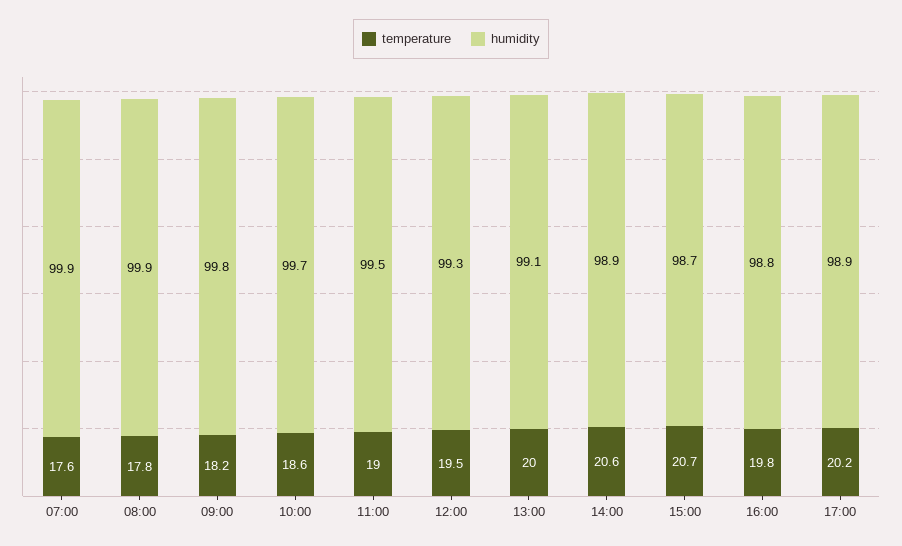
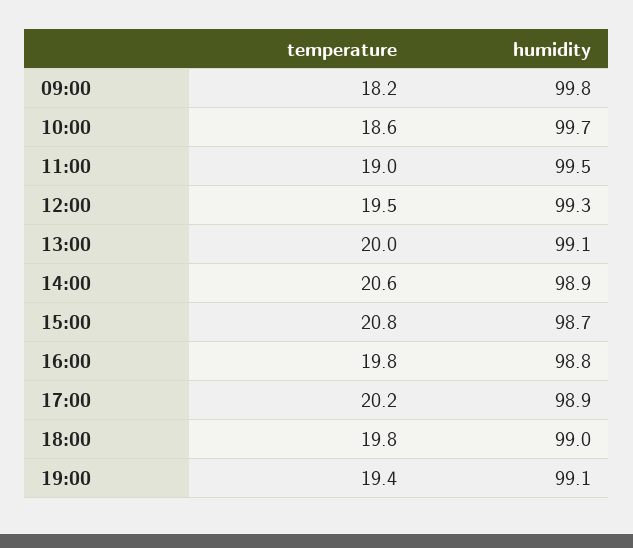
temperature, 07:00: 17.6 -> none
humidity, 07:00: 99.9 -> none
temperature, 08:00: 17.8 -> none
humidity, 08:00: 99.9 -> none
temperature, 15:00: 20.7 -> 20.8
temperature, 18:00: none -> 19.8
humidity, 18:00: none -> 99
temperature, 19:00: none -> 19.4
humidity, 19:00: none -> 99.1

